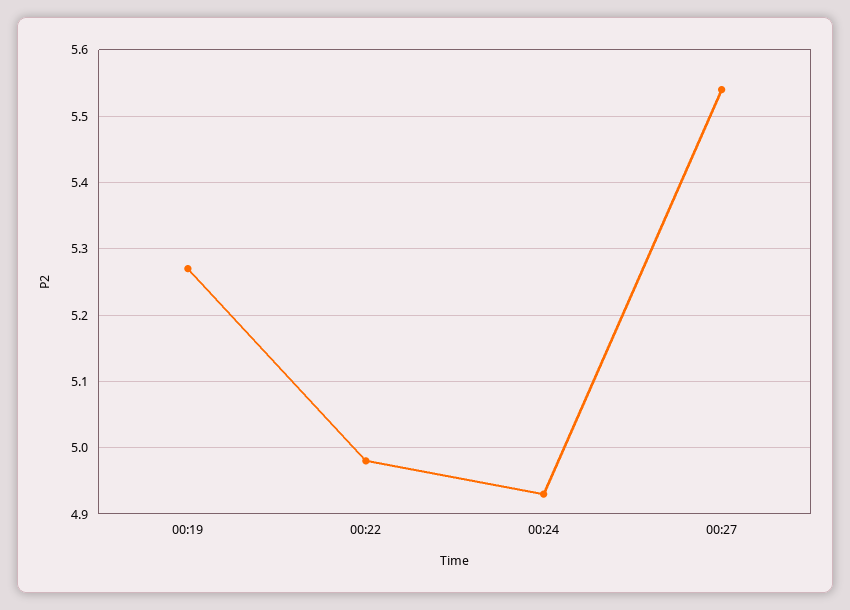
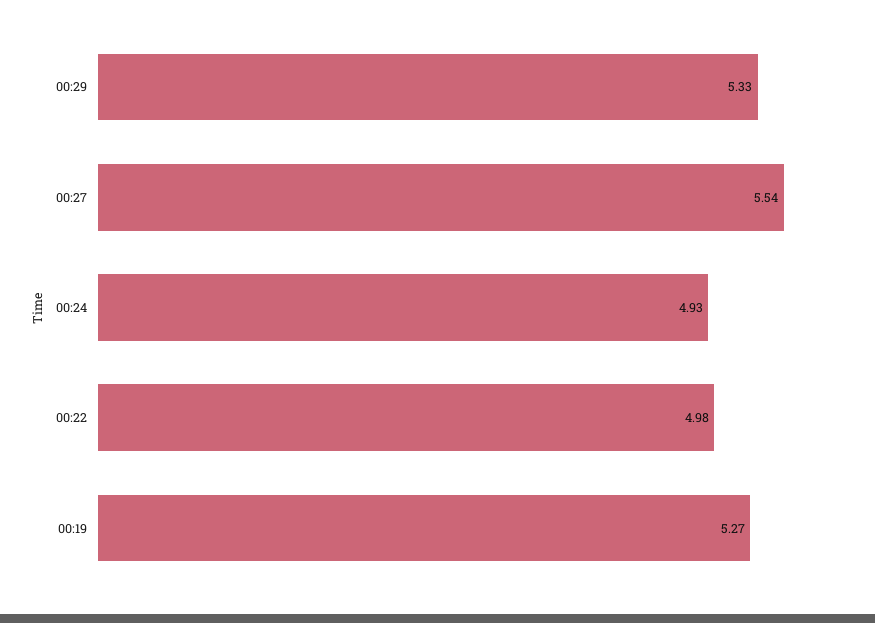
00:29: none -> 5.33

